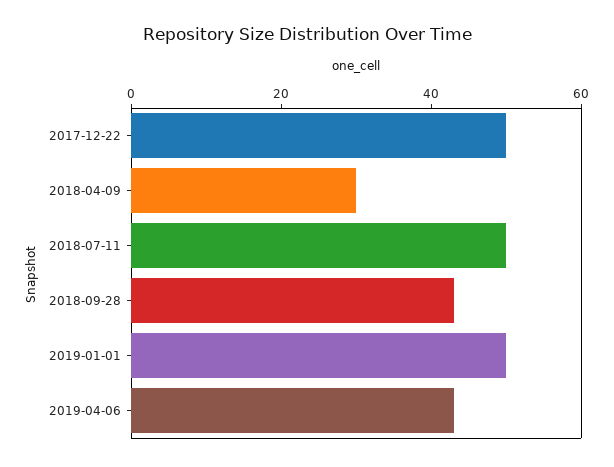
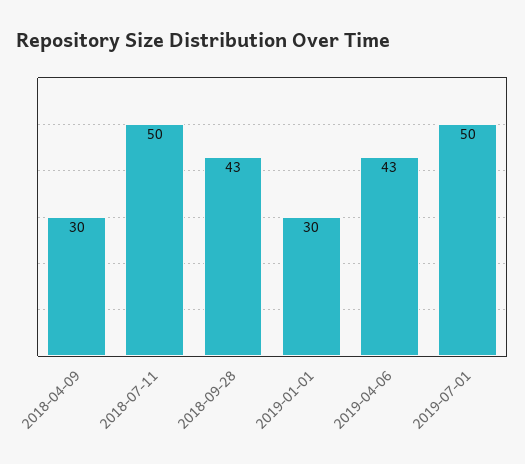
2017-12-22: 50 -> none
2019-01-01: 50 -> 30
2019-07-01: none -> 50

